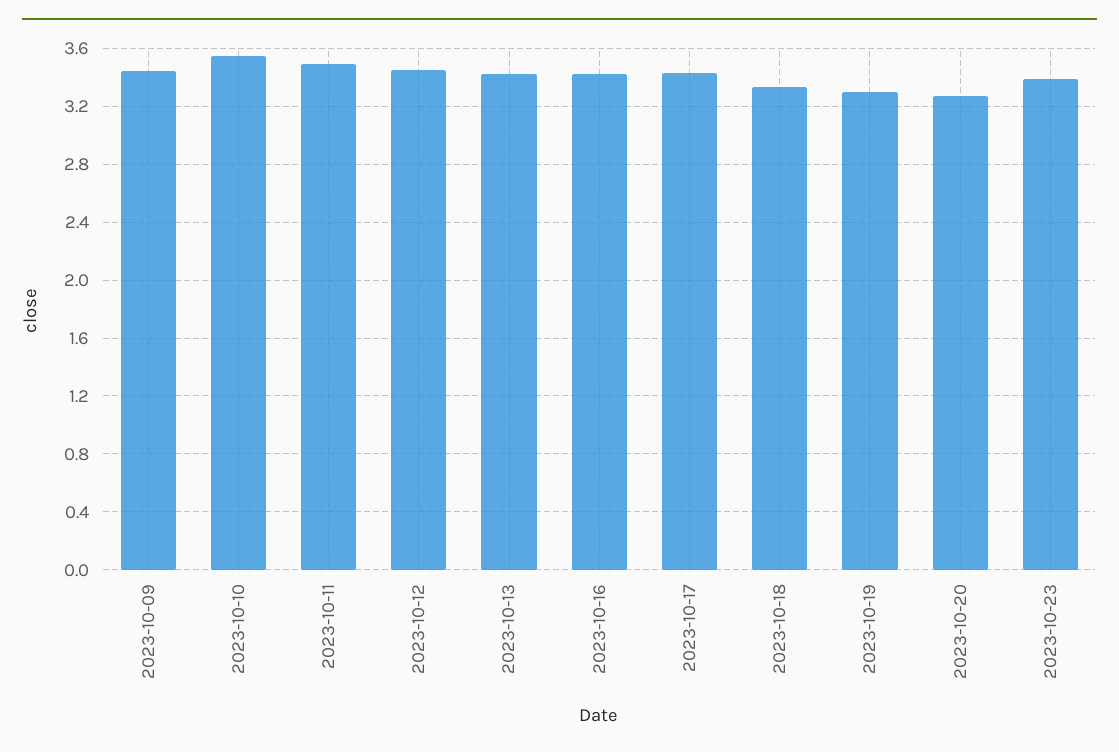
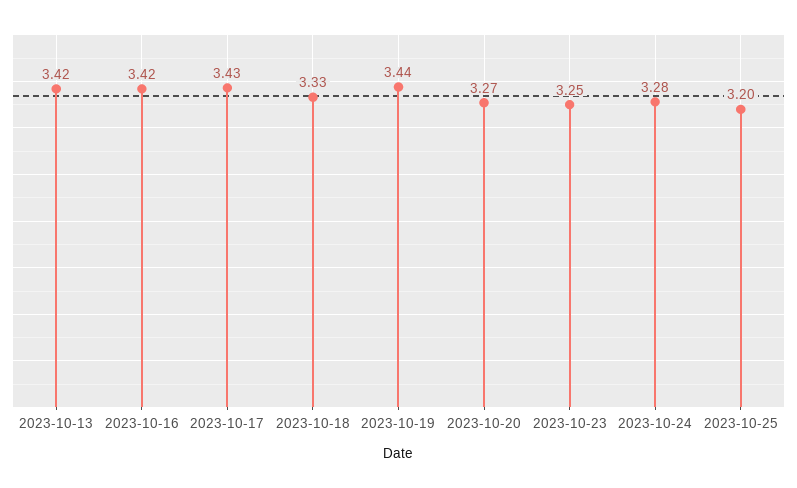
2023-10-09: 3.45 -> none
2023-10-10: 3.55 -> none
2023-10-11: 3.5 -> none
2023-10-12: 3.45 -> none
2023-10-19: 3.3 -> 3.44
2023-10-23: 3.4 -> 3.25
2023-10-24: none -> 3.28
2023-10-25: none -> 3.2

